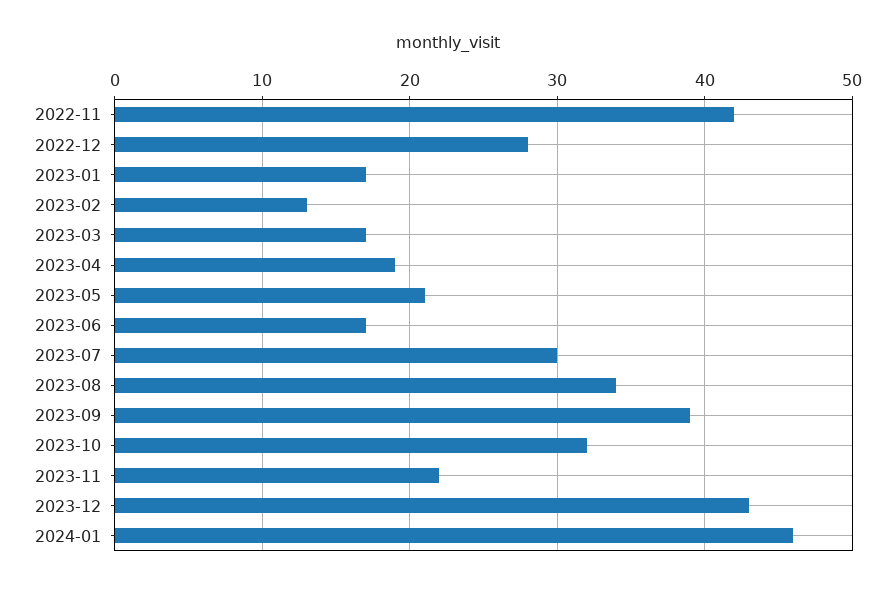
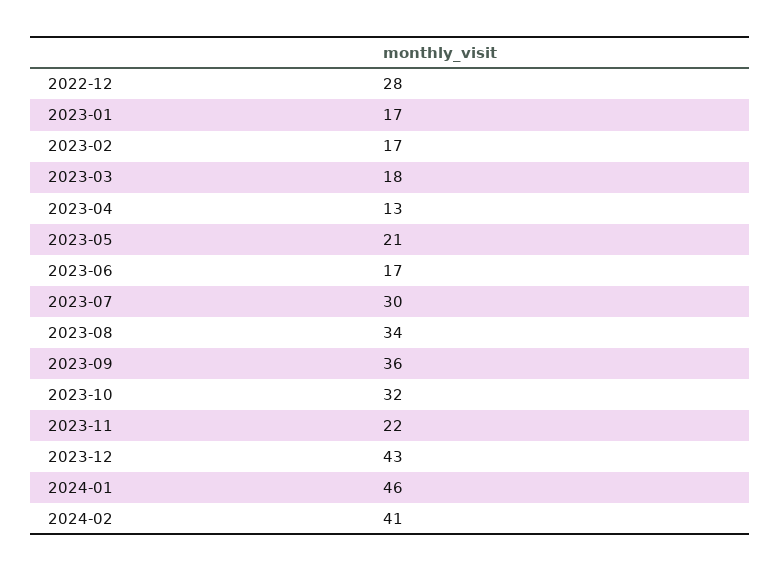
2022-11: 42 -> none
2023-02: 13 -> 17
2023-03: 17 -> 18
2023-04: 19 -> 13
2023-09: 39 -> 36
2024-02: none -> 41

